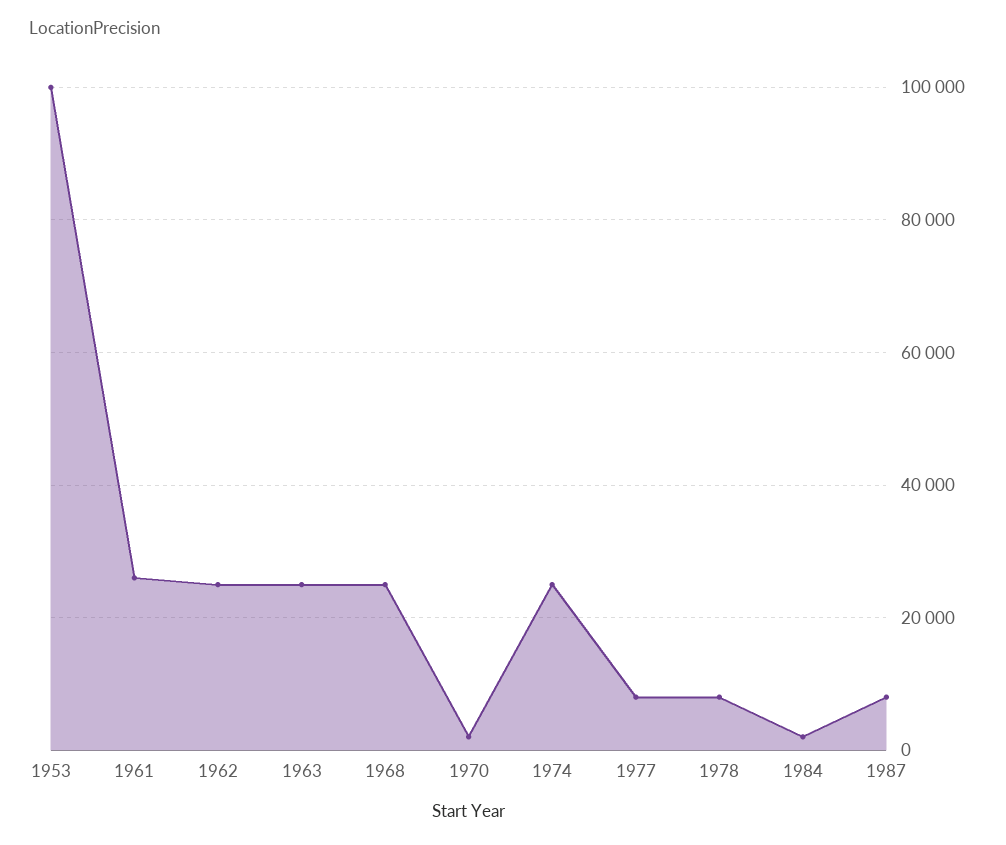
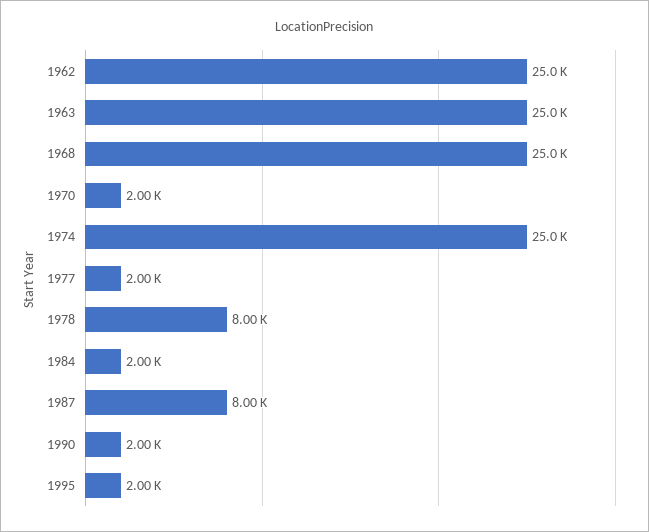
1953: 100000 -> none
1961: 26000 -> none
1977: 8000 -> 2000
1990: none -> 2000
1995: none -> 2000

